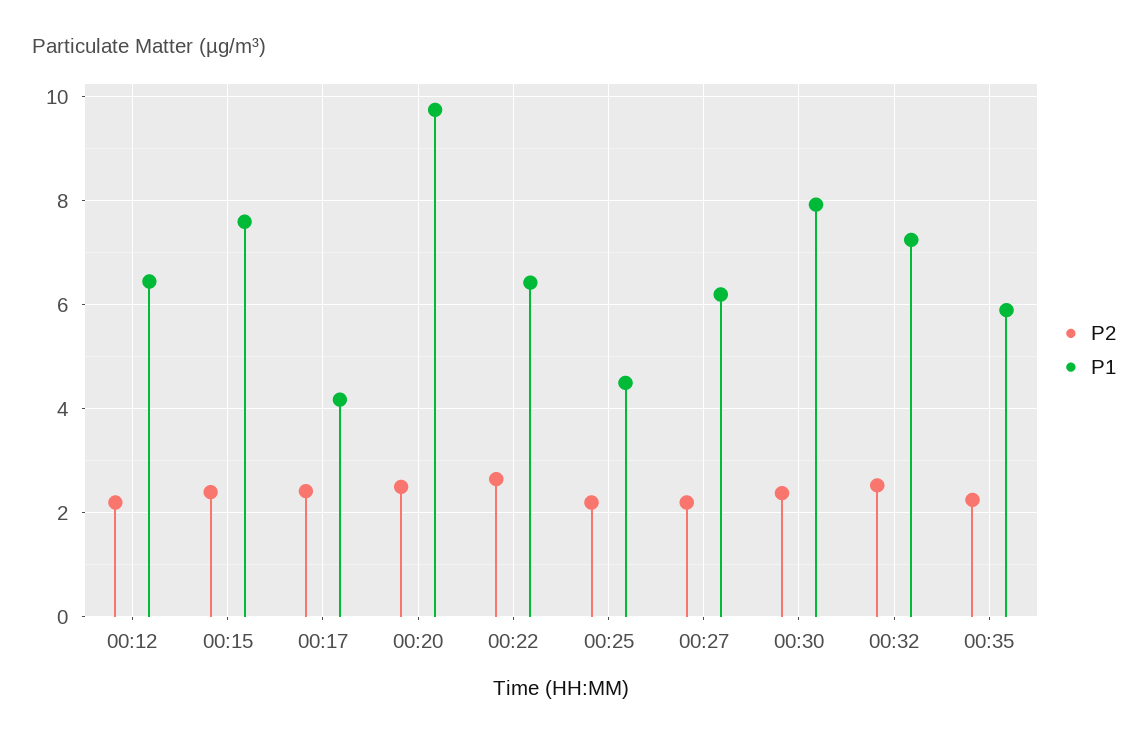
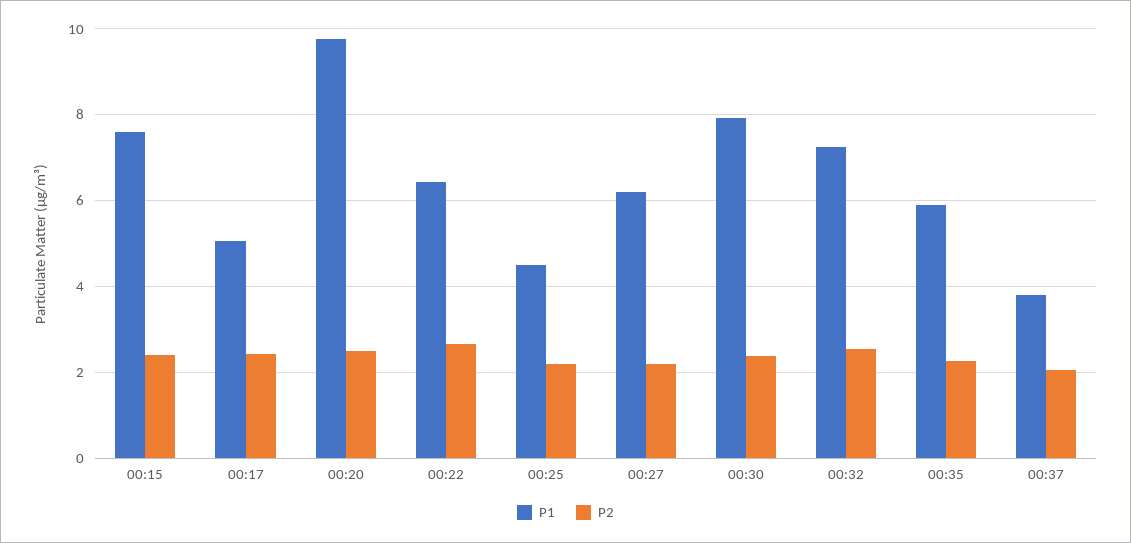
P2, 00:12: 2.2 -> none
P1, 00:12: 6.4 -> none
P1, 00:17: 4.2 -> 5
P1, 00:37: none -> 3.8
P2, 00:37: none -> 2

